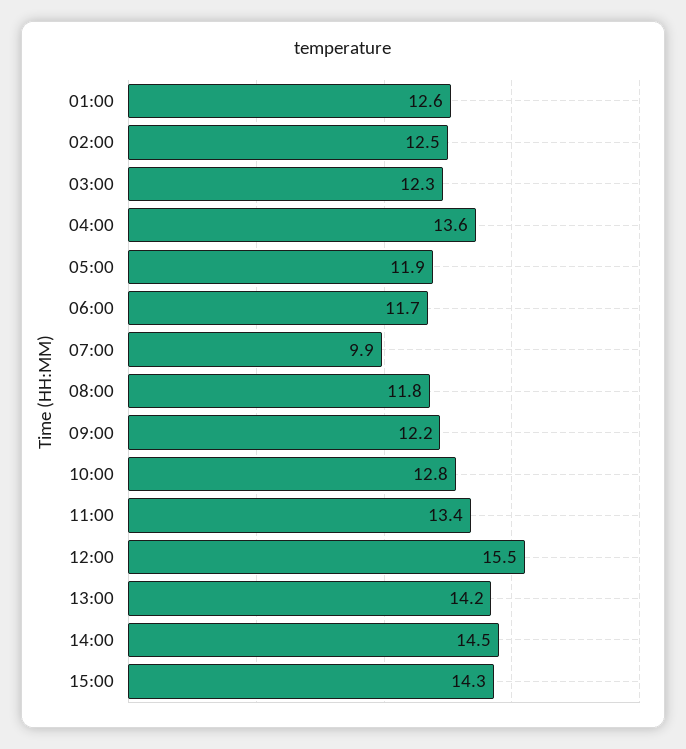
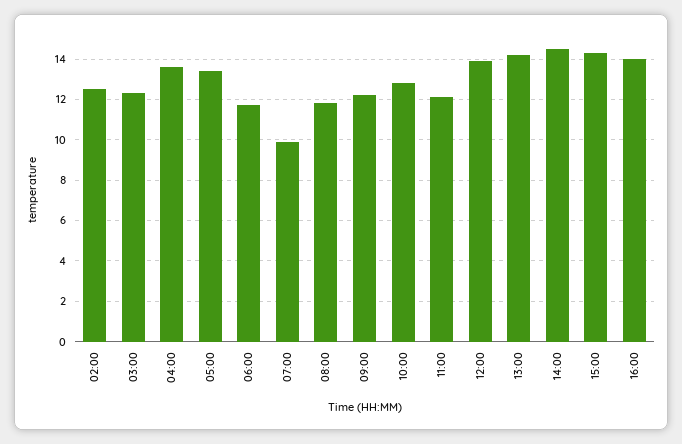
01:00: 12.6 -> none
05:00: 11.9 -> 13.5
11:00: 13.4 -> 12
12:00: 15.5 -> 14
16:00: none -> 14

